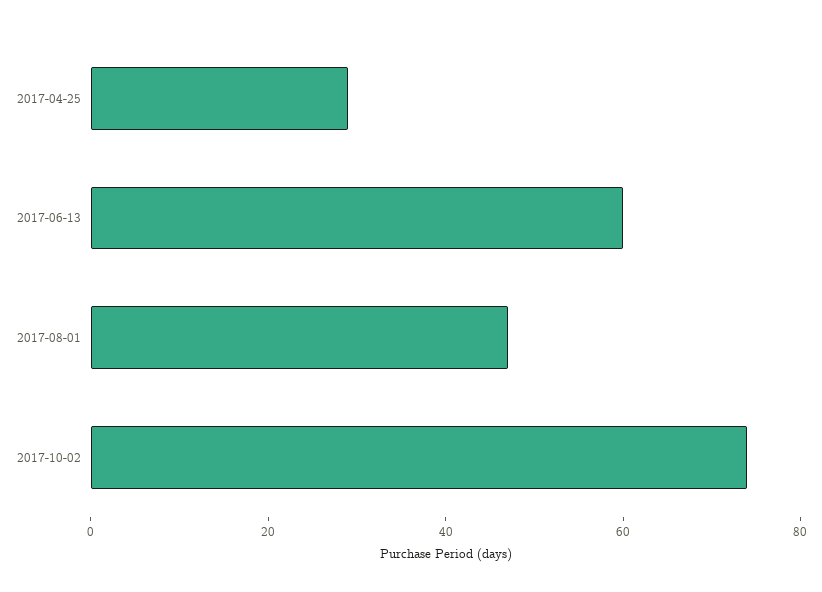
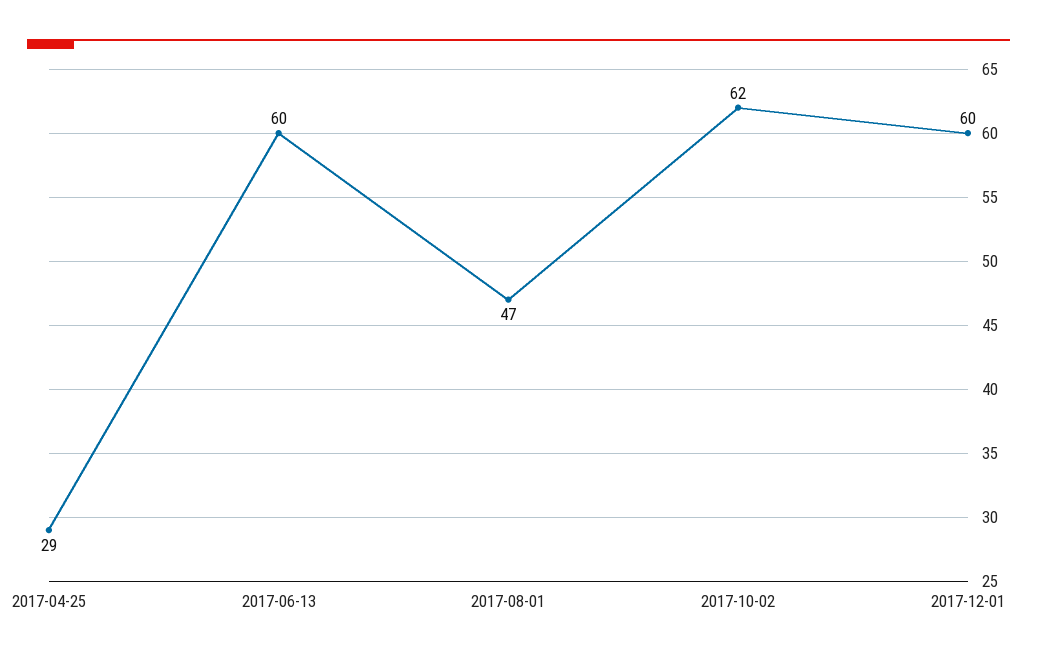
2017-10-02: 75 -> 62
2017-12-01: none -> 60

